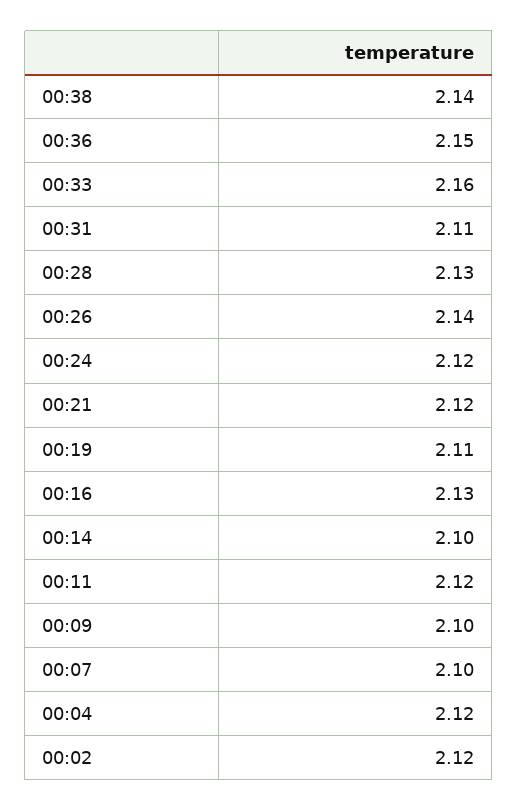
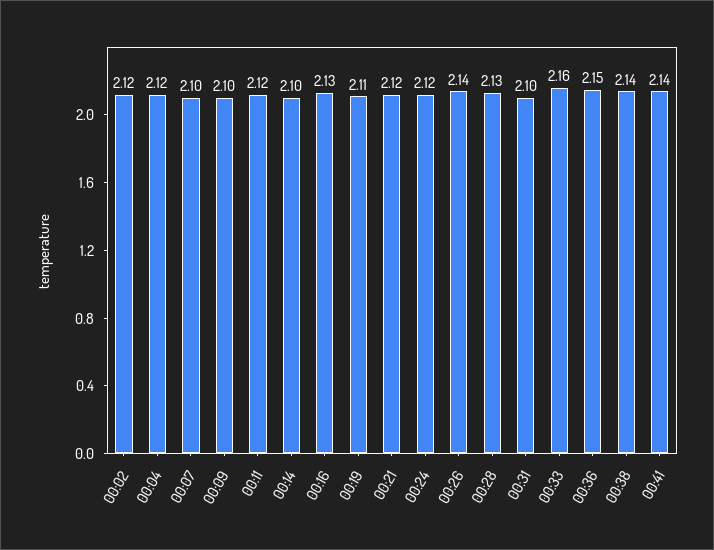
00:31: 2.11 -> 2.1
00:41: none -> 2.14

